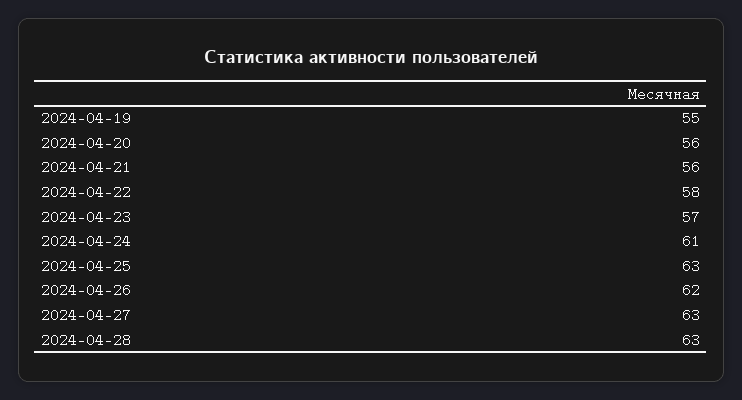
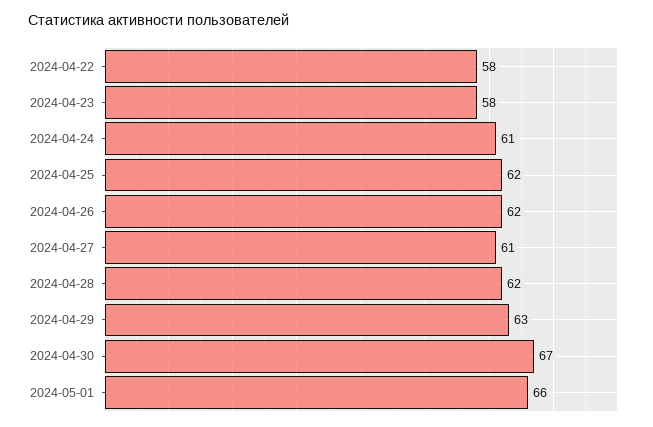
2024-04-19: 55 -> none
2024-04-20: 56 -> none
2024-04-21: 56 -> none
2024-04-23: 57 -> 58
2024-04-25: 63 -> 62
2024-04-27: 63 -> 61
2024-04-28: 63 -> 62
2024-04-29: none -> 63
2024-04-30: none -> 67
2024-05-01: none -> 66

